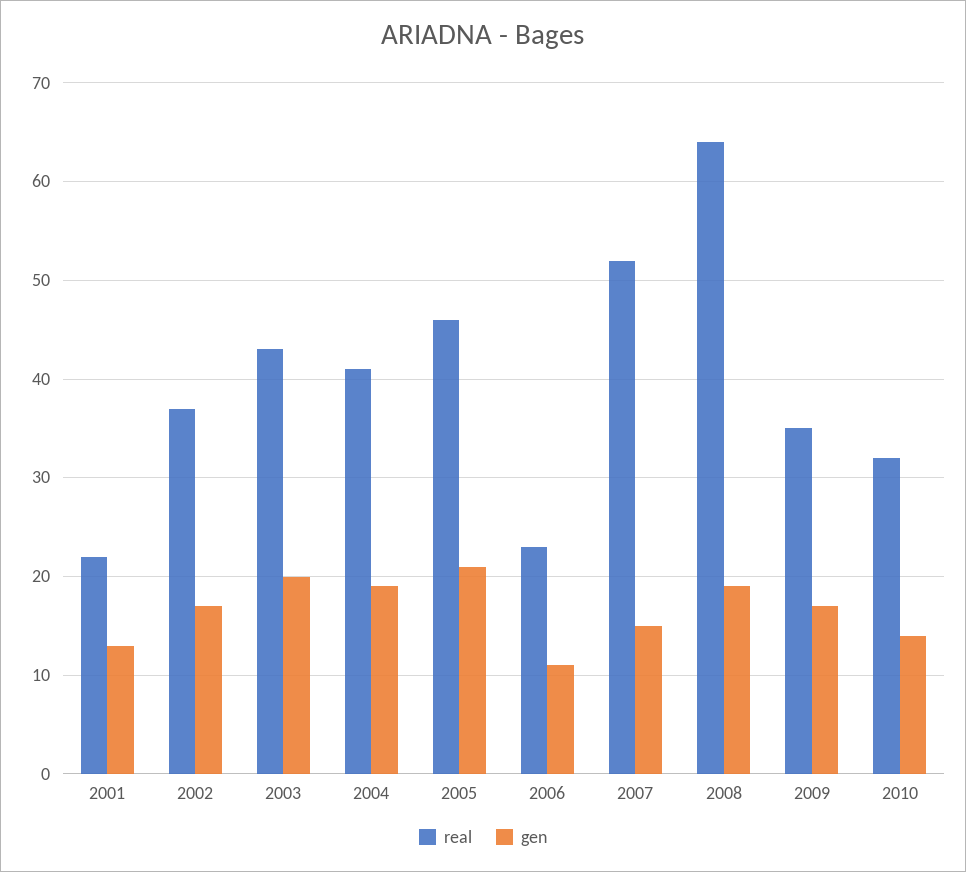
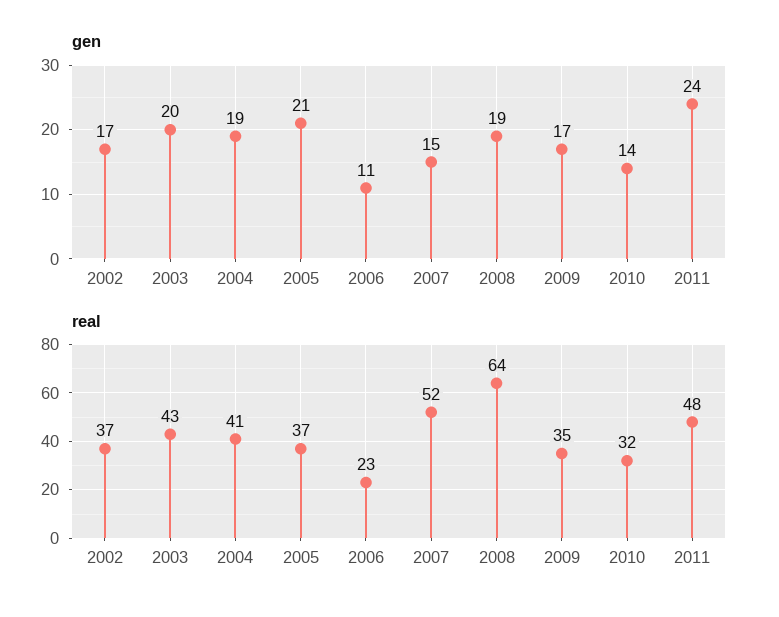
real, 2001: 22 -> none
gen, 2001: 13 -> none
real, 2005: 46 -> 37
gen, 2011: none -> 24
real, 2011: none -> 48

